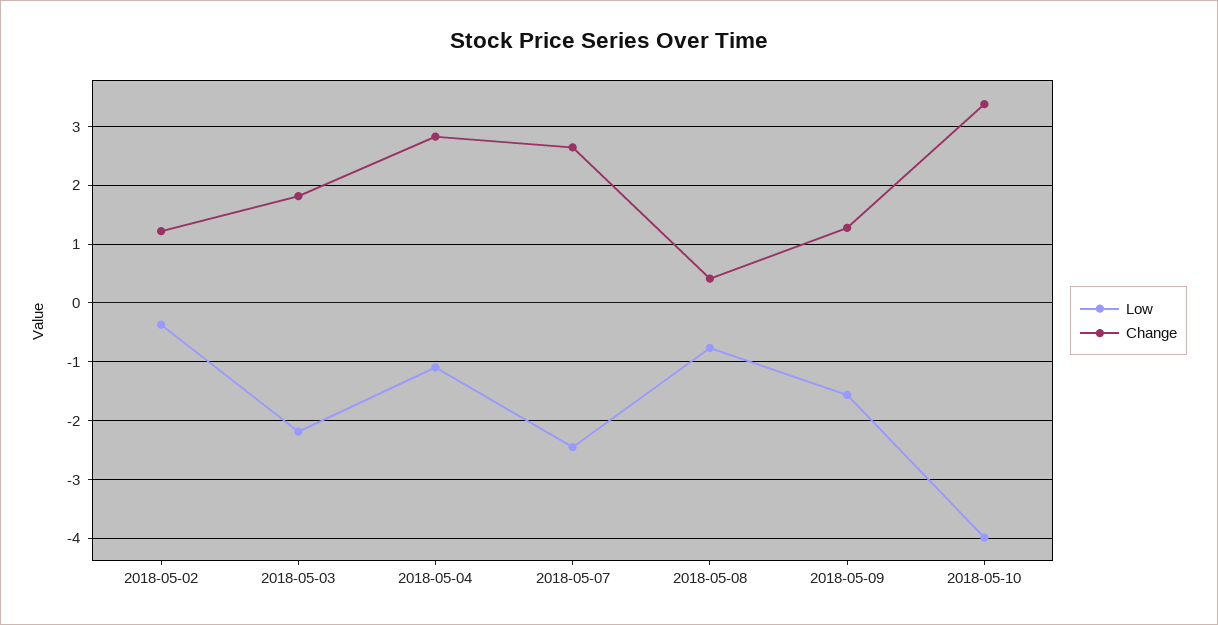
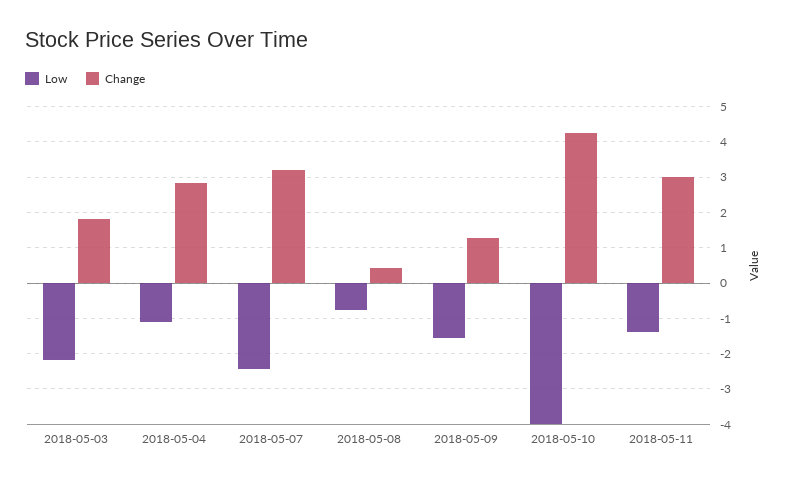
Low, 2018-05-02: -0.4 -> none
Change, 2018-05-02: 1.2 -> none
Change, 2018-05-07: 2.6 -> 3.2
Change, 2018-05-10: 3.4 -> 4.2
Low, 2018-05-11: none -> -1.4
Change, 2018-05-11: none -> 3

